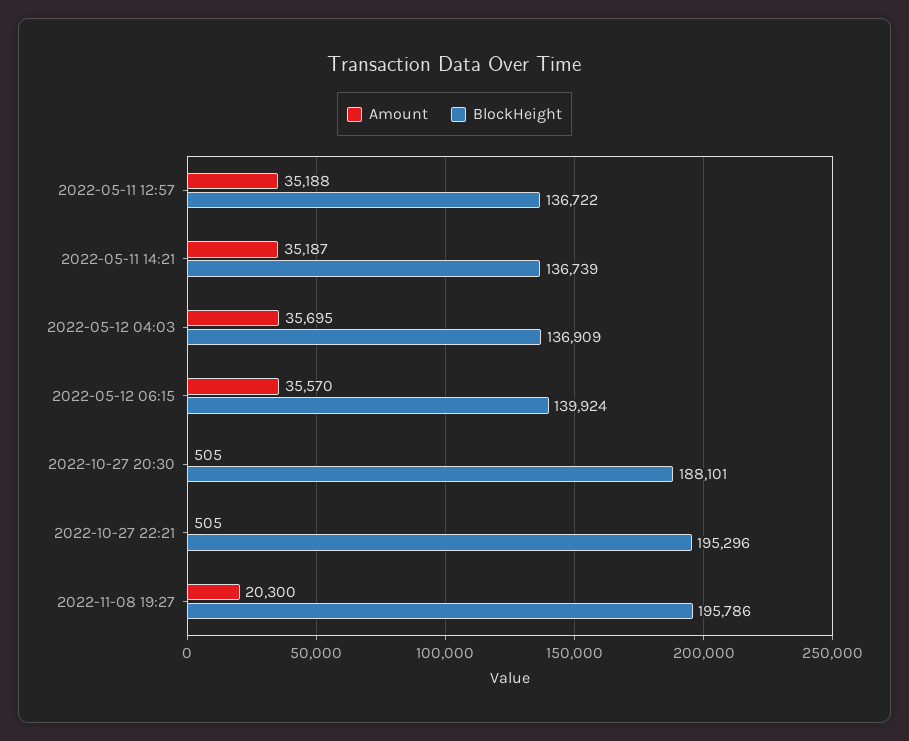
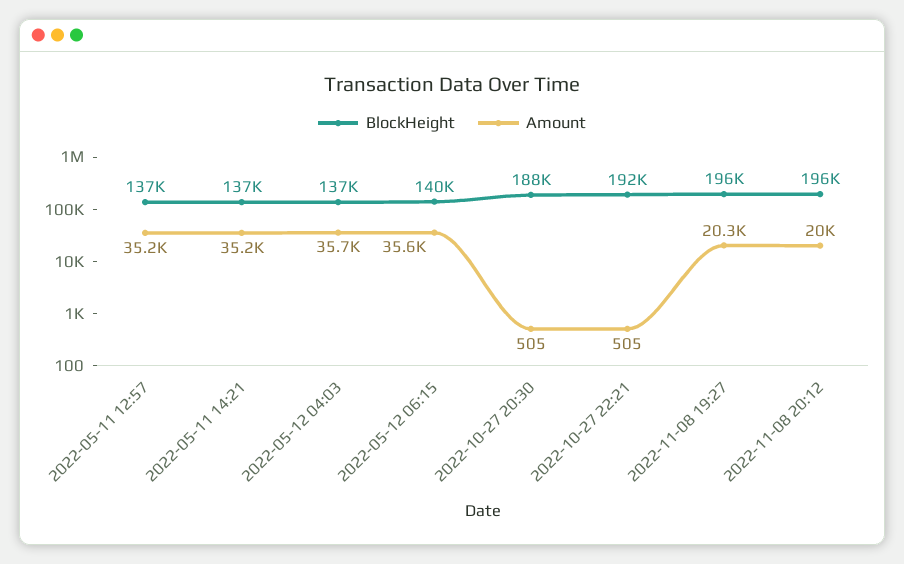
BlockHeight, 2022-10-27 22:21: 195296 -> 192000
BlockHeight, 2022-11-08 20:12: none -> 196000
Amount, 2022-11-08 20:12: none -> 20000

